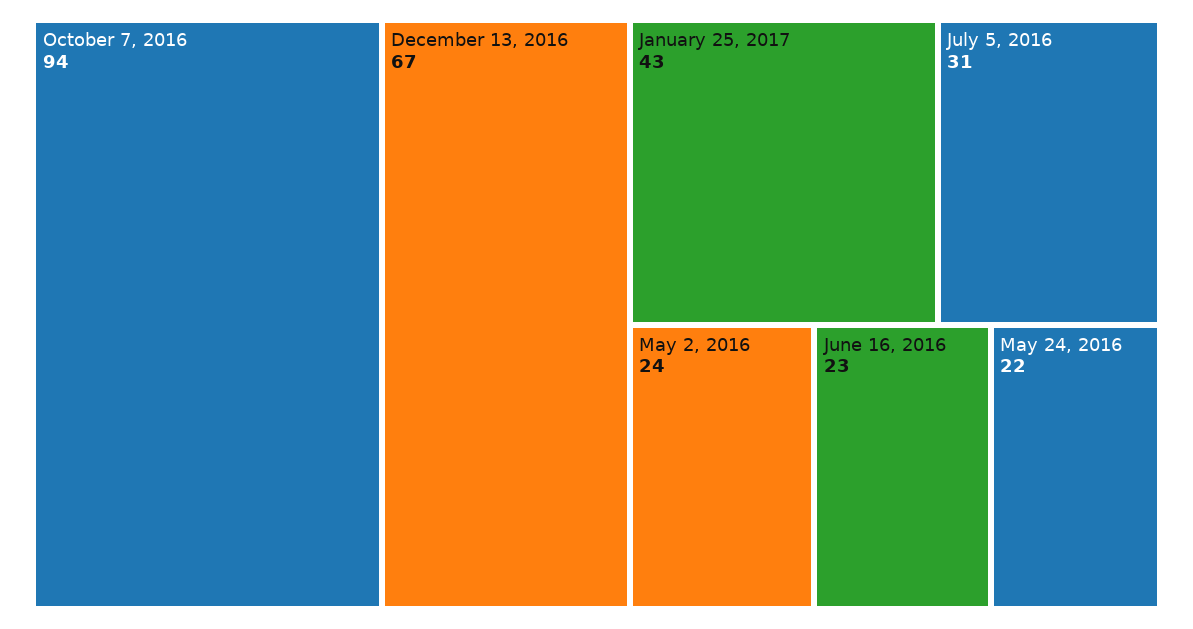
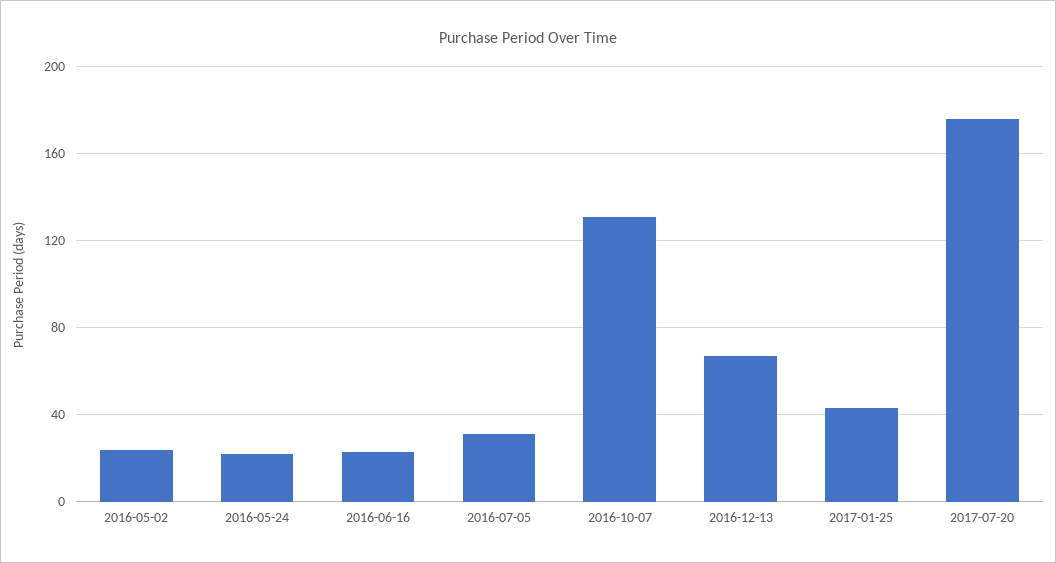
October 7, 2016: 94 -> 130
2017-07-20: none -> 175

